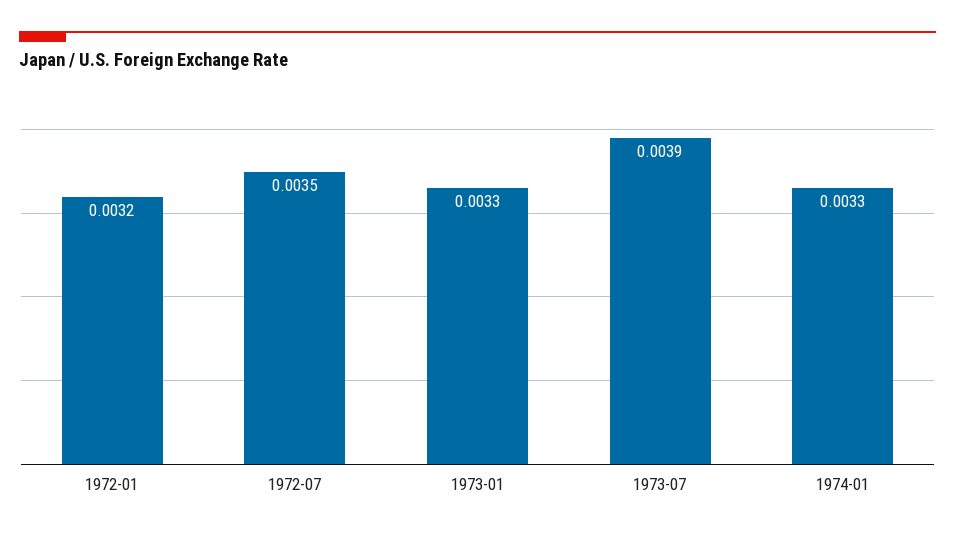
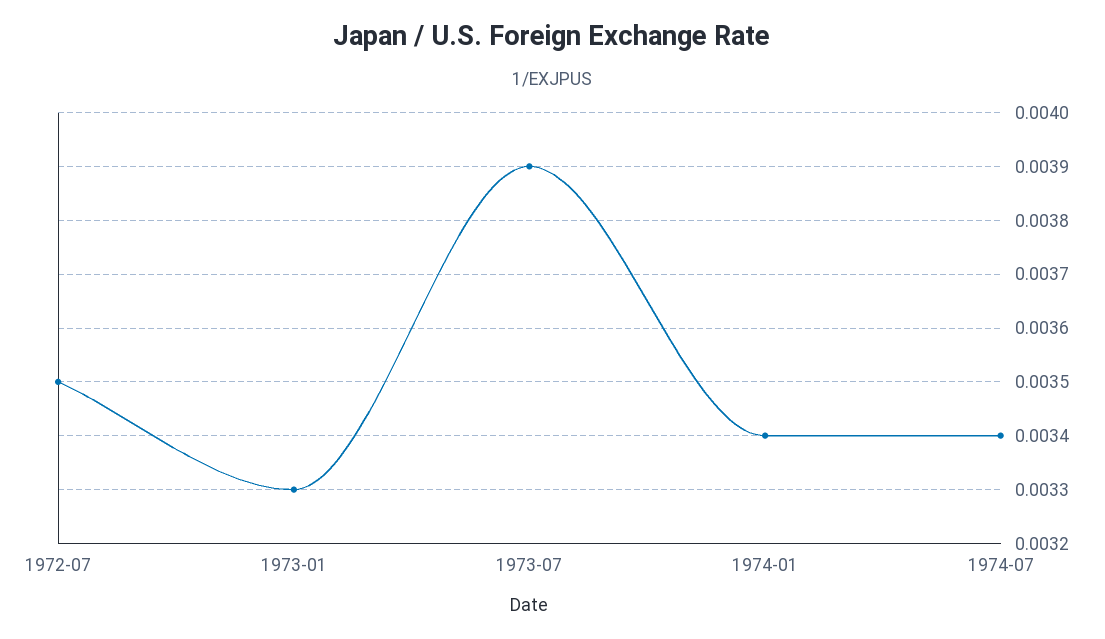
1972-01: 0.0032 -> none
1974-01: 0.0033 -> 0.0034
1974-07: none -> 0.0034

